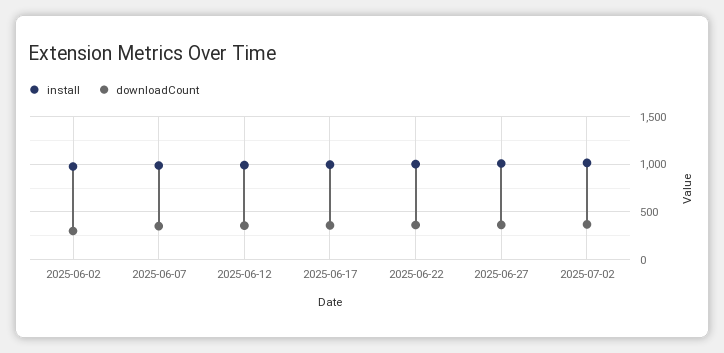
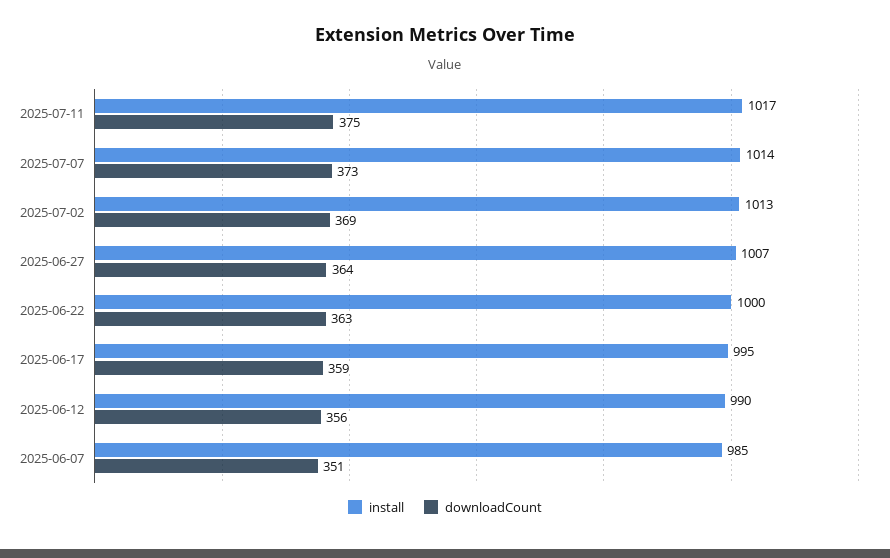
install, 2025-06-02: 1000 -> none
downloadCount, 2025-06-02: 300 -> none
install, 2025-07-11: none -> 1017
downloadCount, 2025-07-11: none -> 375
install, 2025-07-07: none -> 1014
downloadCount, 2025-07-07: none -> 373

